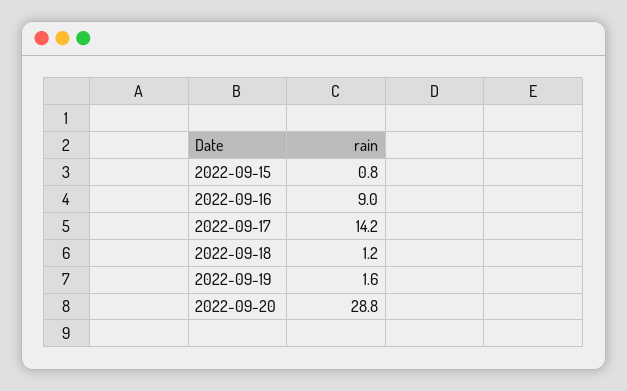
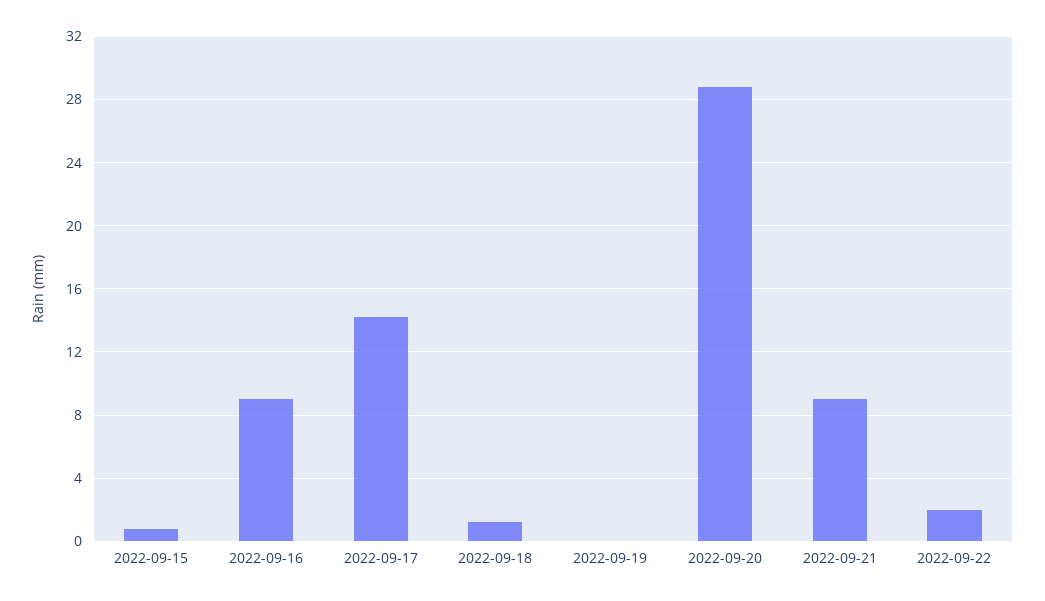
2022-09-19: 1.6 -> 0
2022-09-21: none -> 9
2022-09-22: none -> 2

